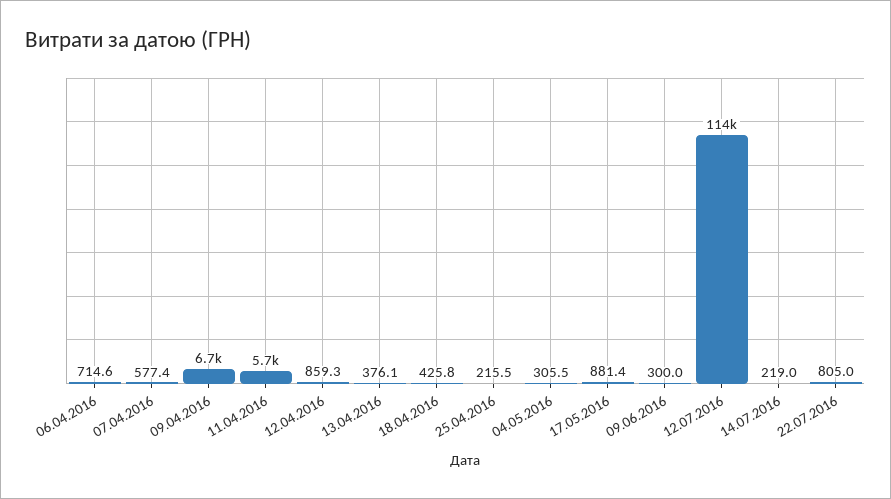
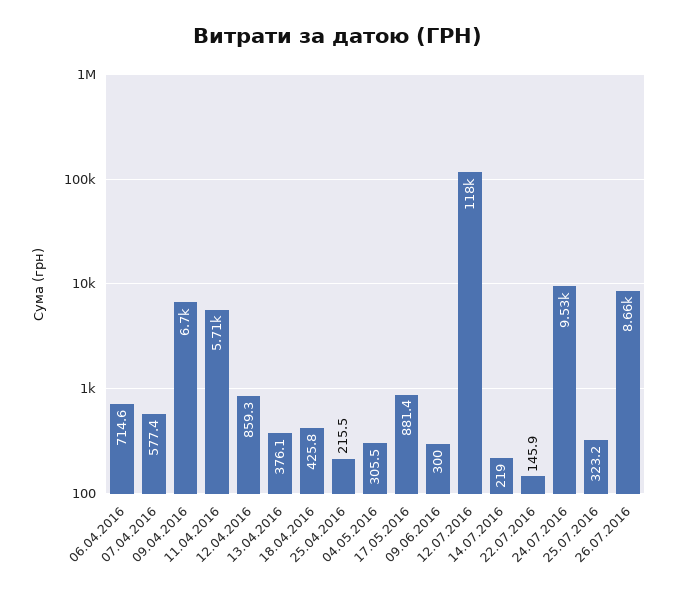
12.07.2016: 114000 -> 118000
22.07.2016: 805 -> 145.9
24.07.2016: none -> 9530
25.07.2016: none -> 323.2
26.07.2016: none -> 8660

